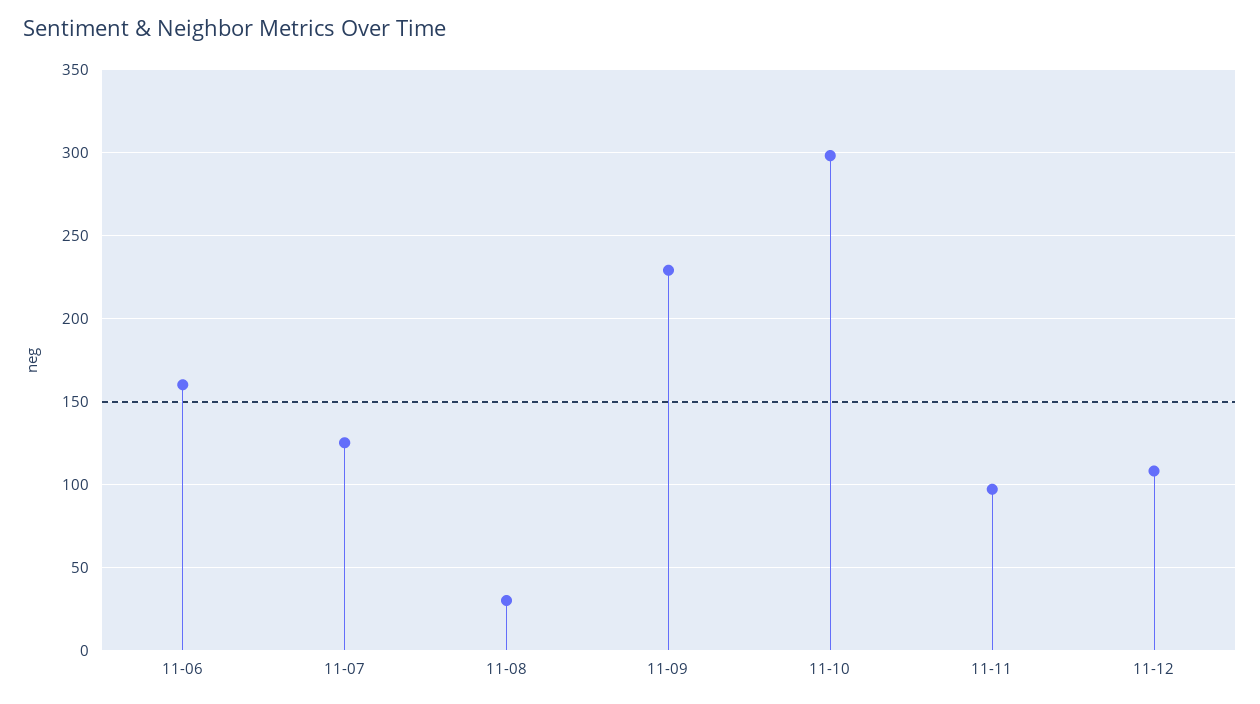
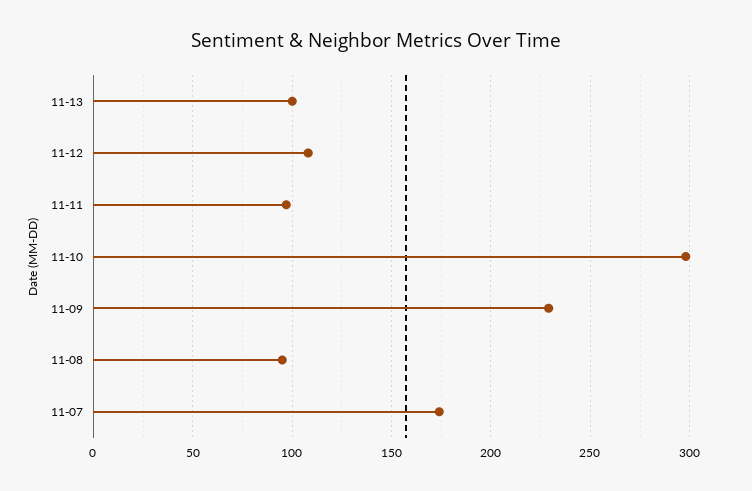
11-06: 160 -> none
11-07: 125 -> 175
11-08: 30 -> 95
11-13: none -> 100

